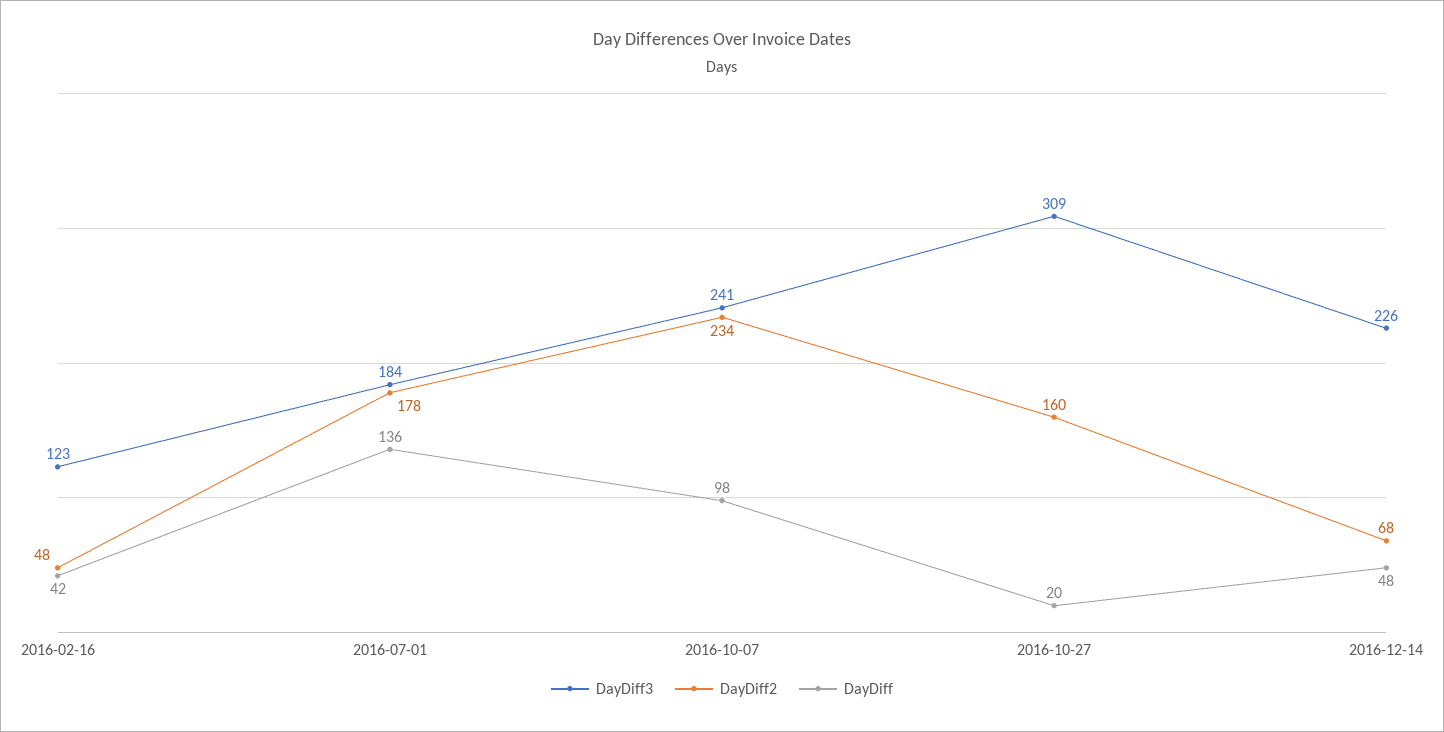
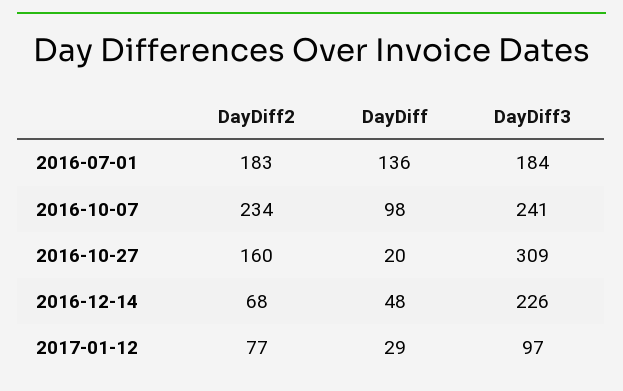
DayDiff3, 2016-02-16: 123 -> none
DayDiff2, 2016-02-16: 48 -> none
DayDiff, 2016-02-16: 42 -> none
DayDiff2, 2016-07-01: 178 -> 183
DayDiff2, 2017-01-12: none -> 77
DayDiff, 2017-01-12: none -> 29
DayDiff3, 2017-01-12: none -> 97

